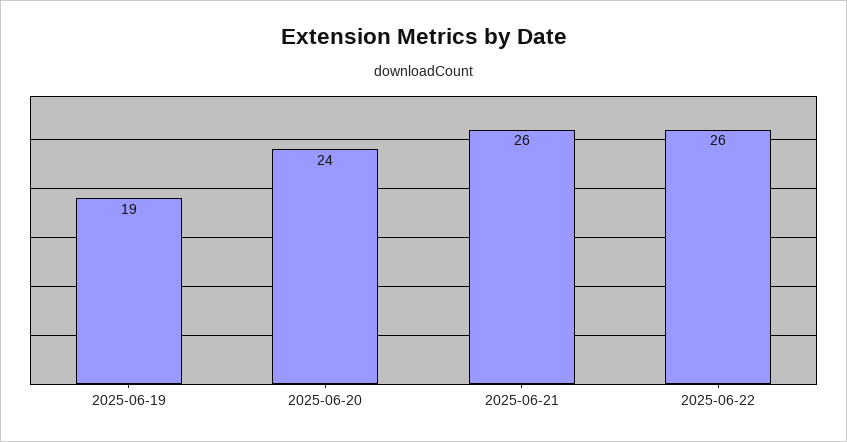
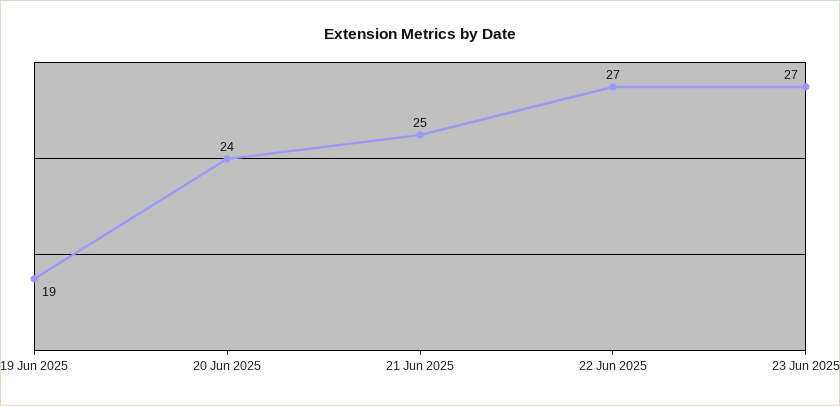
2025-06-21: 26 -> 25
2025-06-22: 26 -> 27
23 Jun 2025: none -> 27

